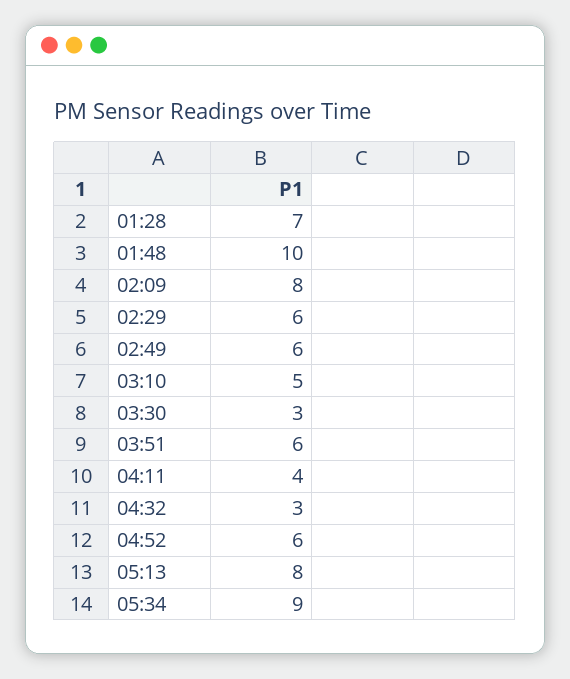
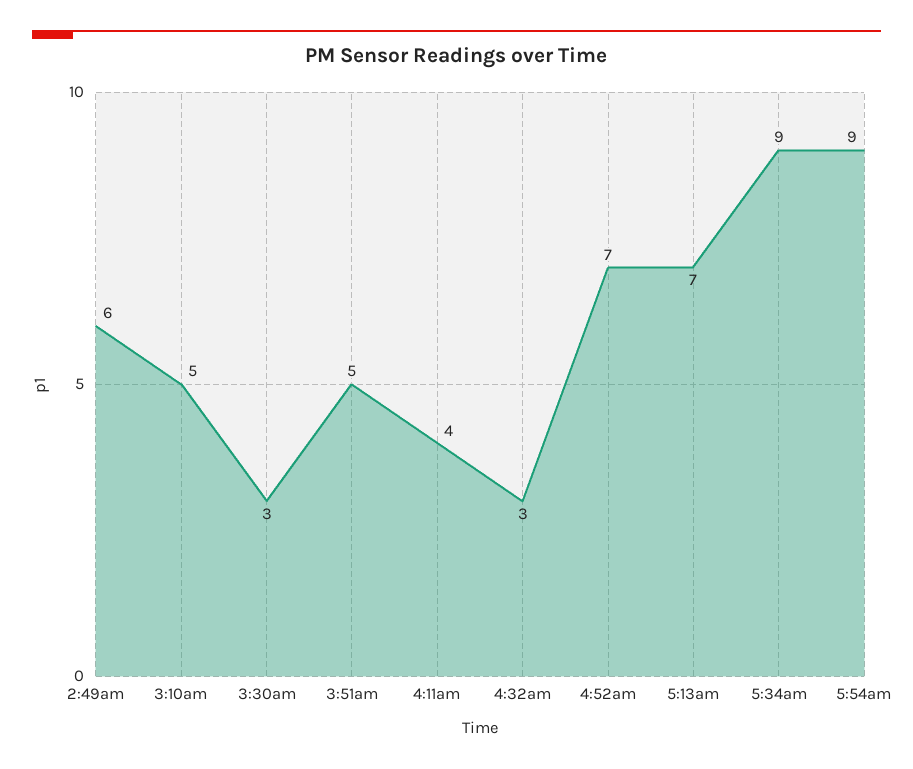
01:28: 7 -> none
01:48: 10 -> none
02:09: 8 -> none
02:29: 6 -> none
03:51: 6 -> 5
04:52: 6 -> 7
05:13: 8 -> 7
5:54am: none -> 9

